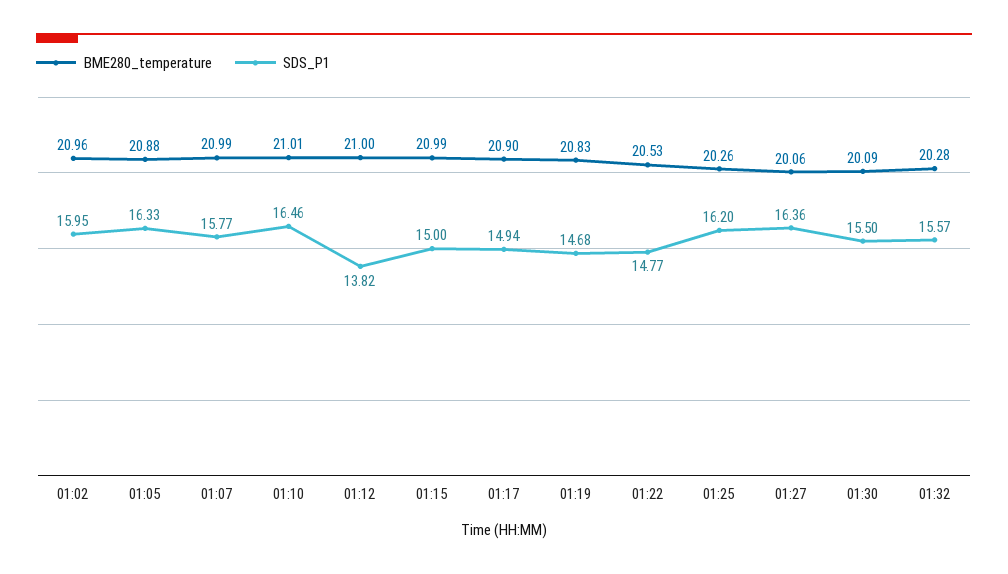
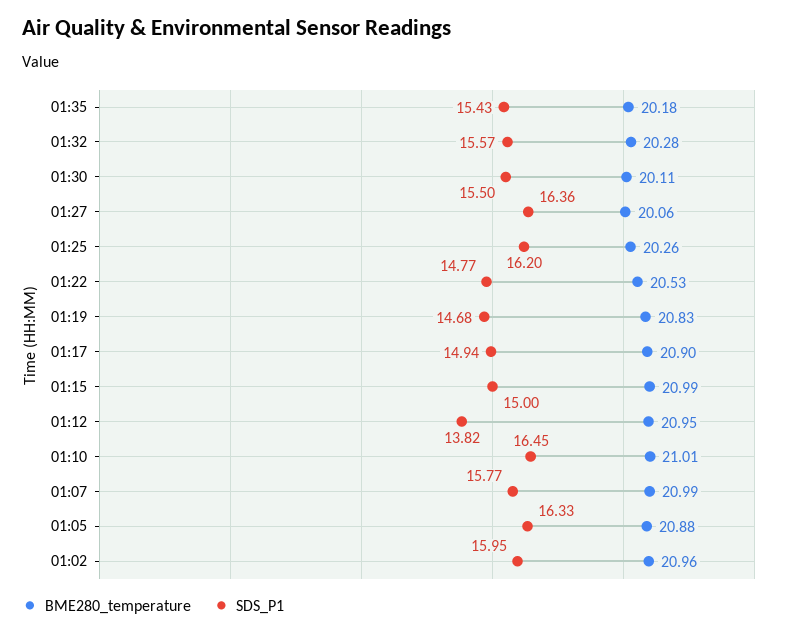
SDS_P1, 01:10: 16.46 -> 16.45
BME280_temperature, 01:12: 21 -> 20.95
BME280_temperature, 01:30: 20.09 -> 20.11
BME280_temperature, 01:35: none -> 20.18
SDS_P1, 01:35: none -> 15.43

